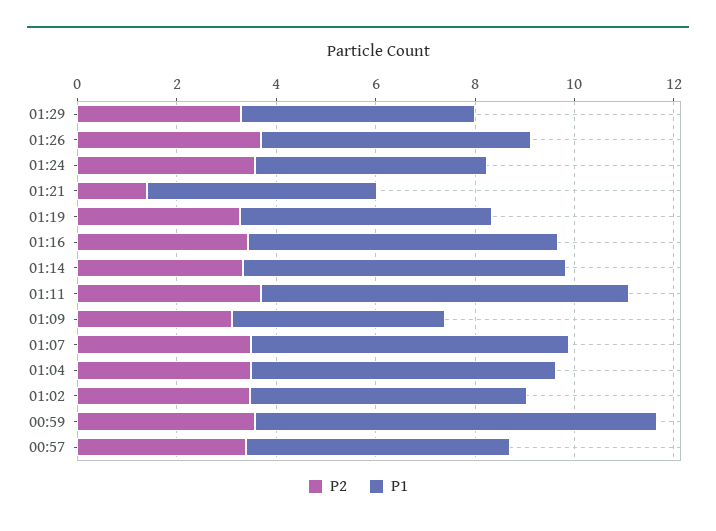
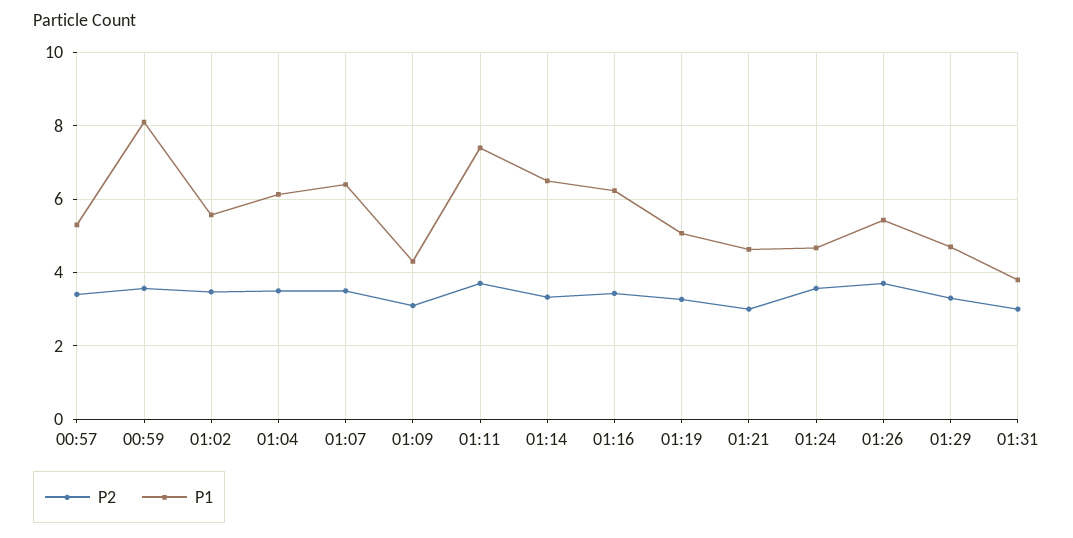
P2, 01:21: 1.5 -> 3
P2, 01:31: none -> 3
P1, 01:31: none -> 3.8

